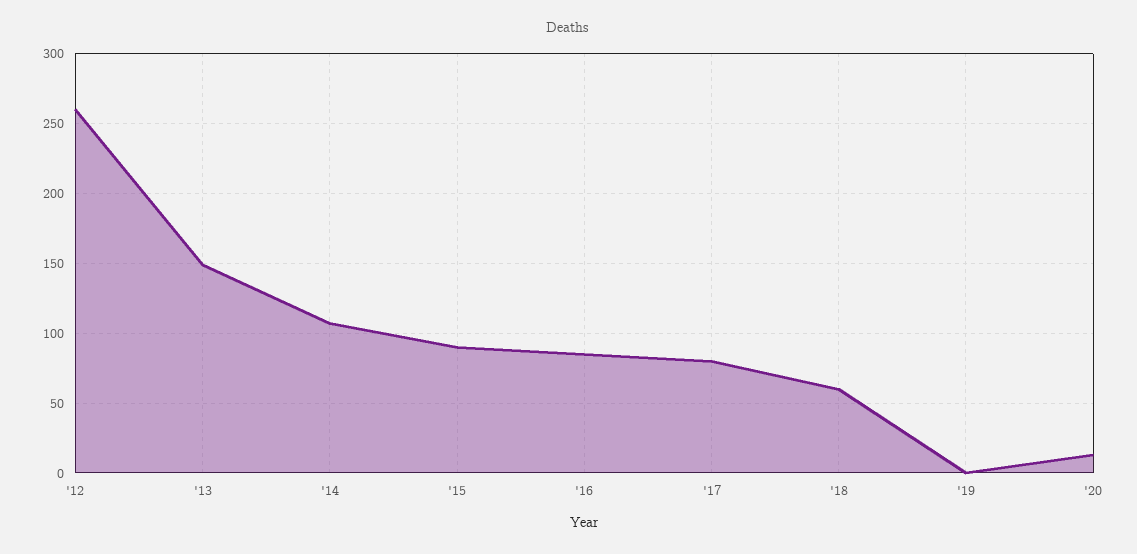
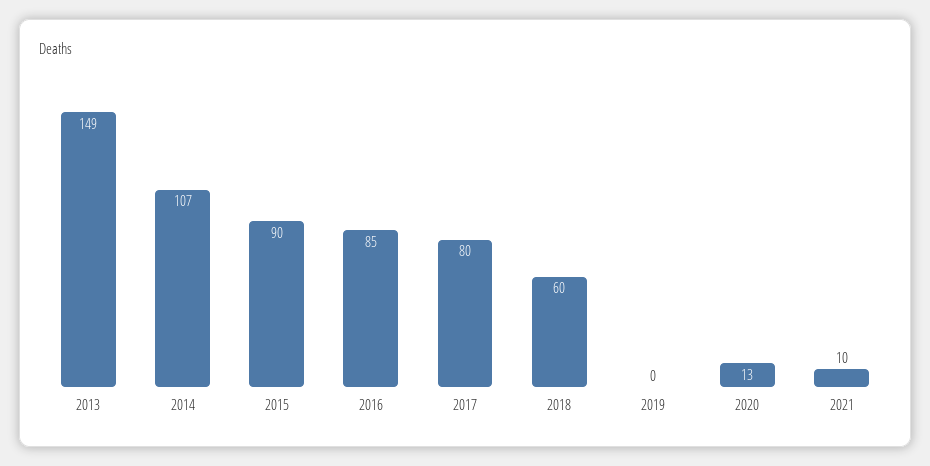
'12: 260 -> none
2021: none -> 10

